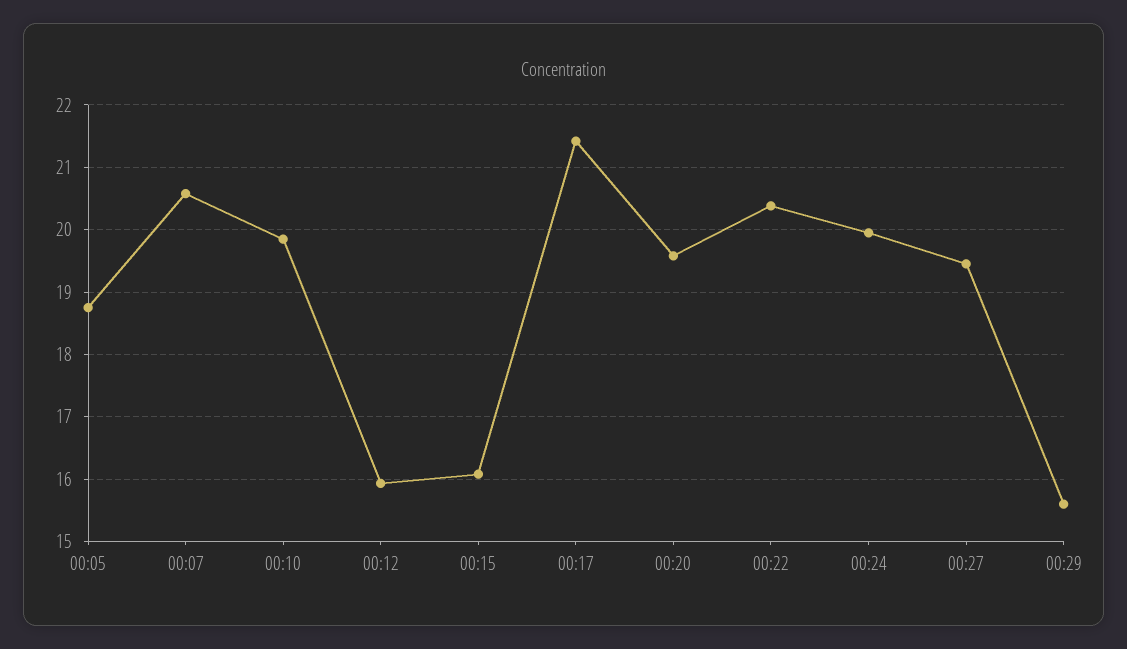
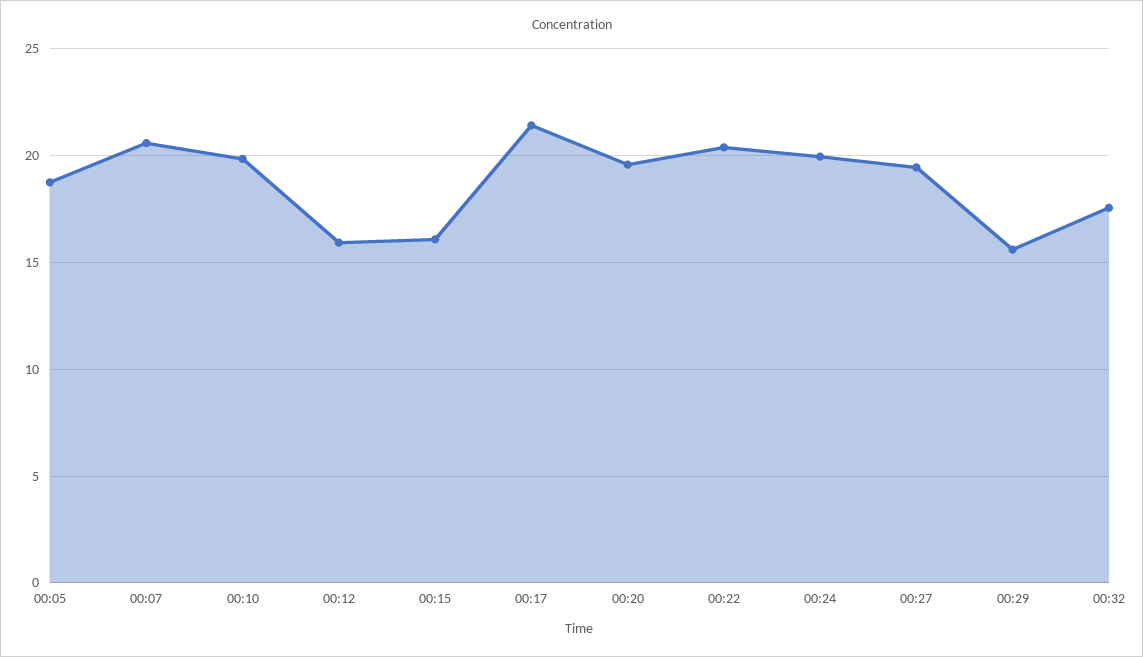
00:32: none -> 17.5

